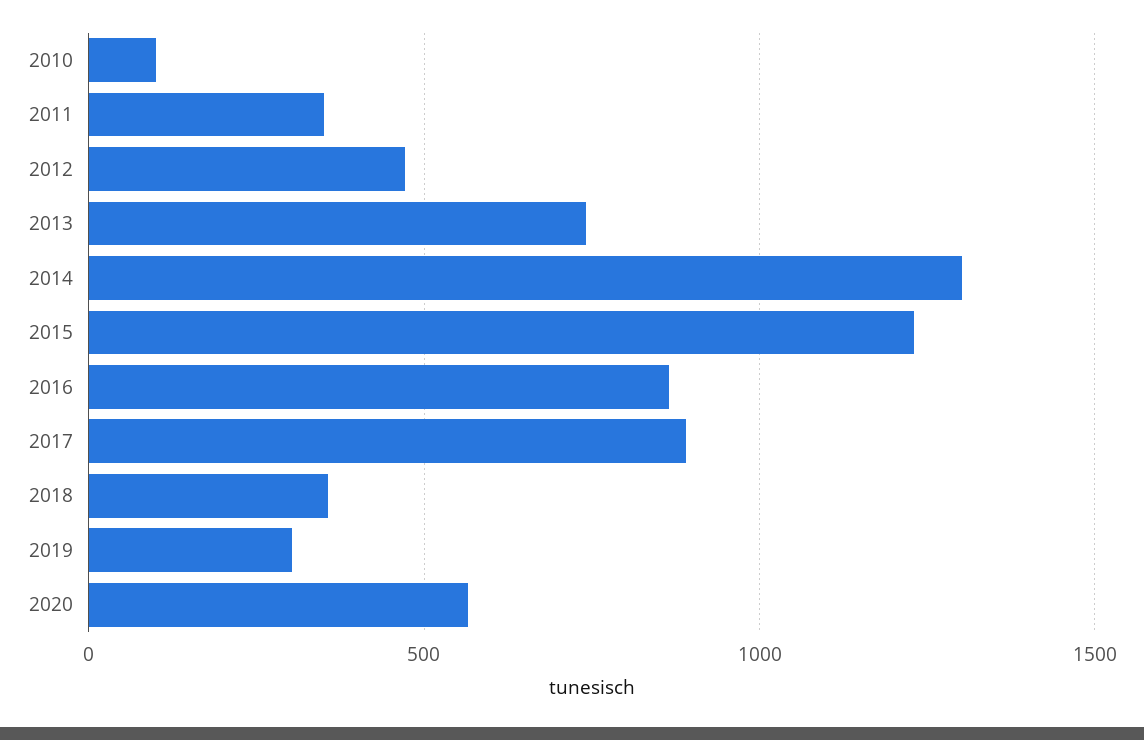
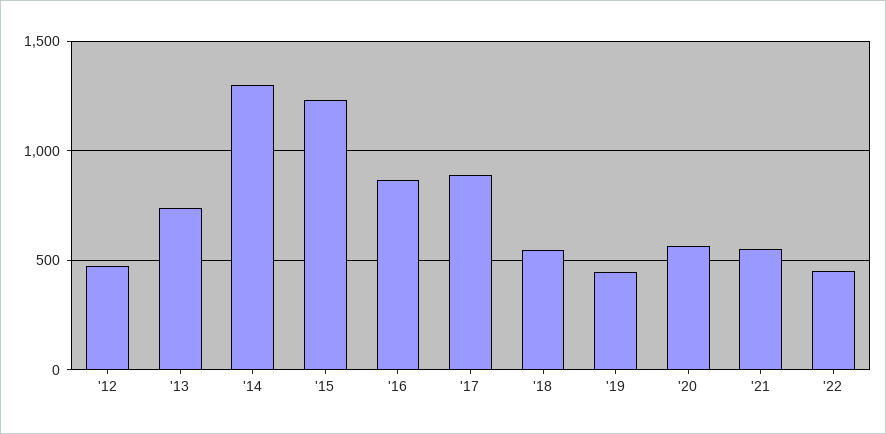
2010: 100 -> none
2011: 350 -> none
2018: 350 -> 550
2019: 300 -> 450
'21: none -> 550
'22: none -> 450

